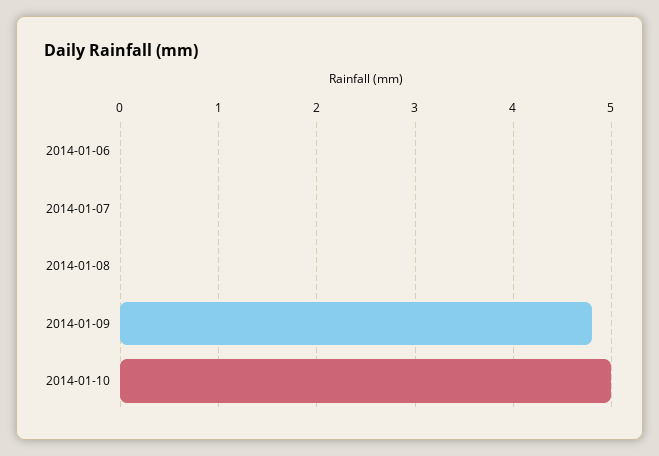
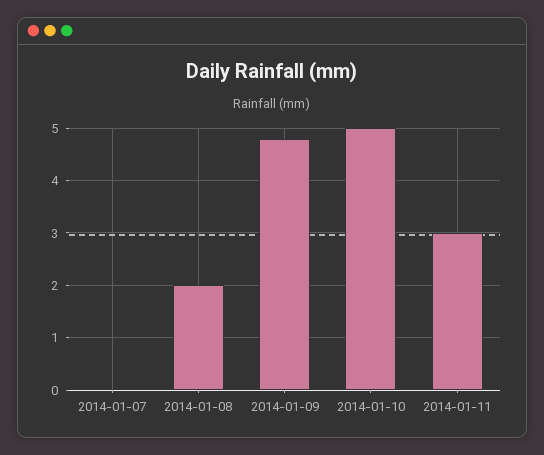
2014-01-06: 0 -> none
2014-01-08: 0 -> 2
2014-01-11: none -> 3

